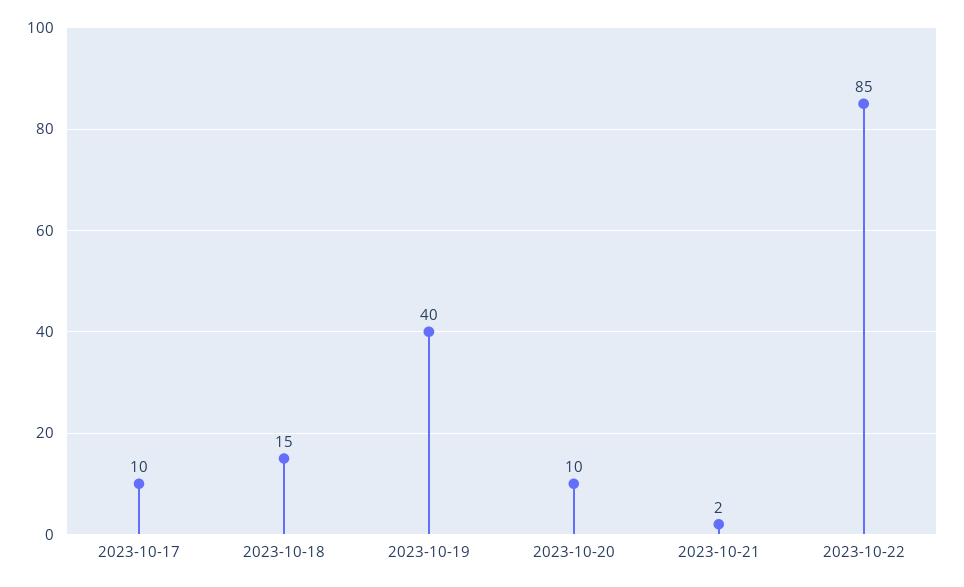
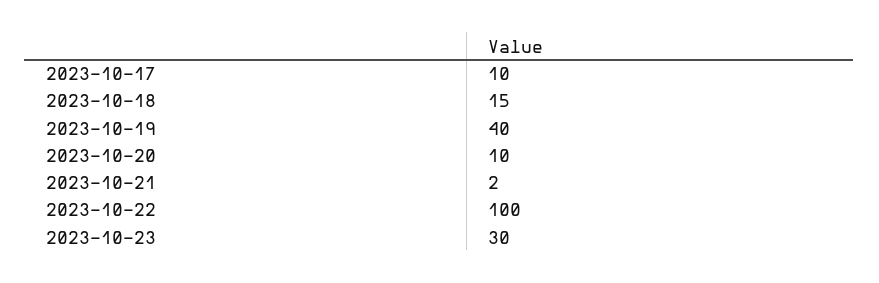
2023-10-22: 85 -> 100
2023-10-23: none -> 30

